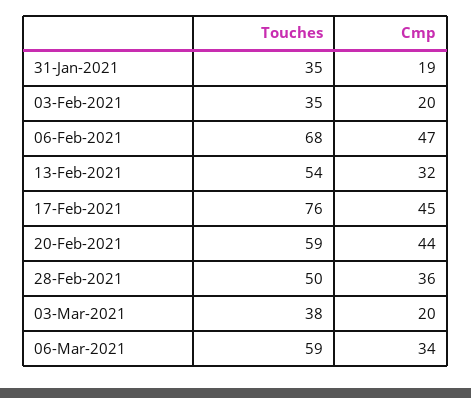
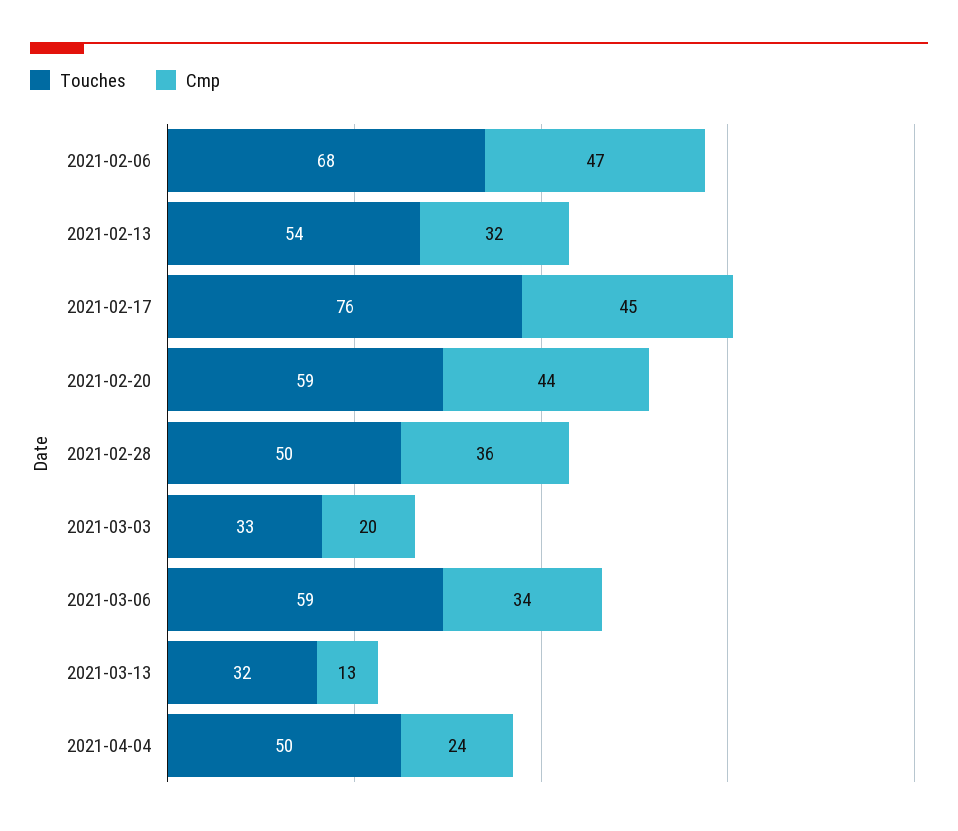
Touches, 31-Jan-2021: 35 -> none
Cmp, 31-Jan-2021: 19 -> none
Touches, 03-Feb-2021: 35 -> none
Cmp, 03-Feb-2021: 20 -> none
Touches, 03-Mar-2021: 38 -> 33
Touches, 2021-03-13: none -> 32
Cmp, 2021-03-13: none -> 13
Touches, 2021-04-04: none -> 50
Cmp, 2021-04-04: none -> 24

